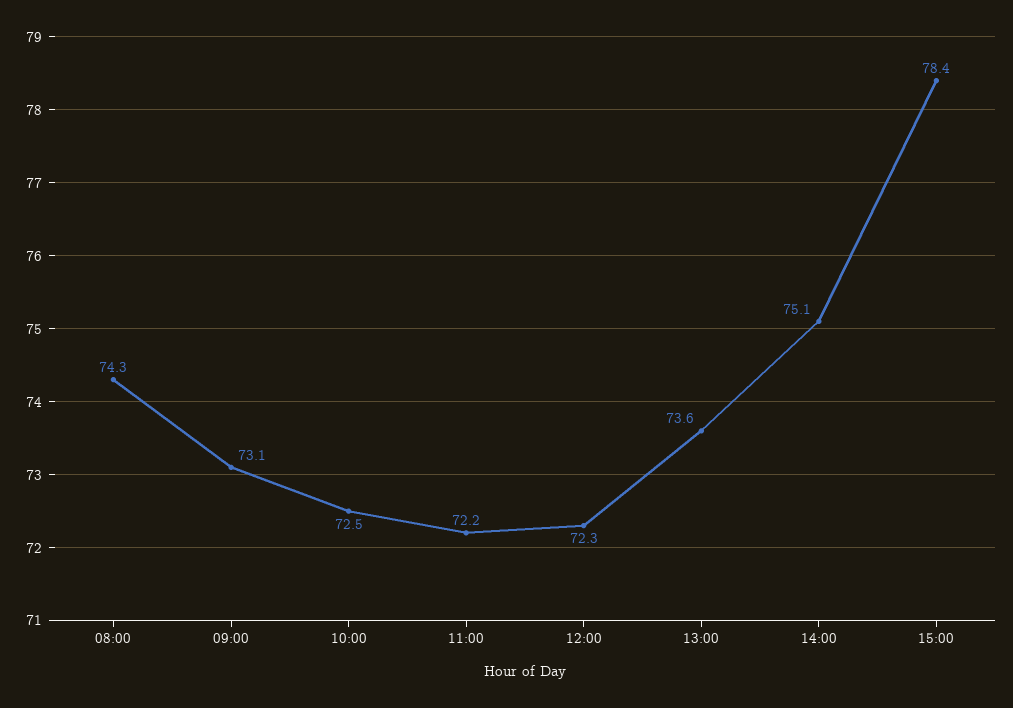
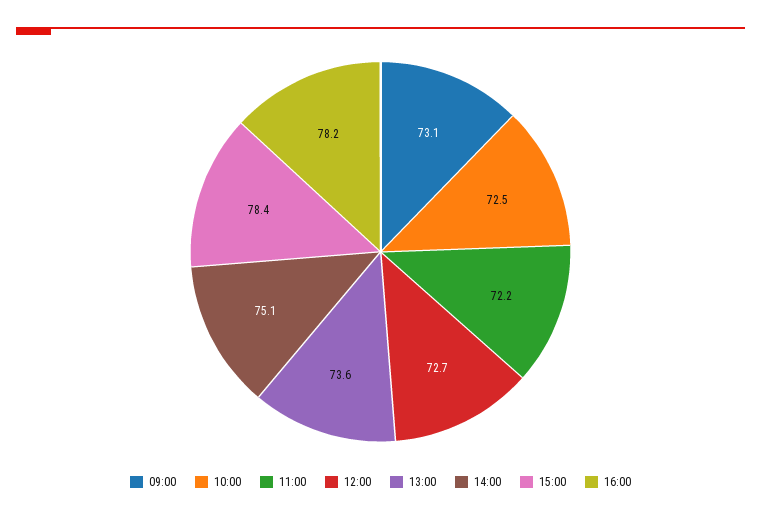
08:00: 74.3 -> none
12:00: 72.3 -> 72.7
16:00: none -> 78.2

